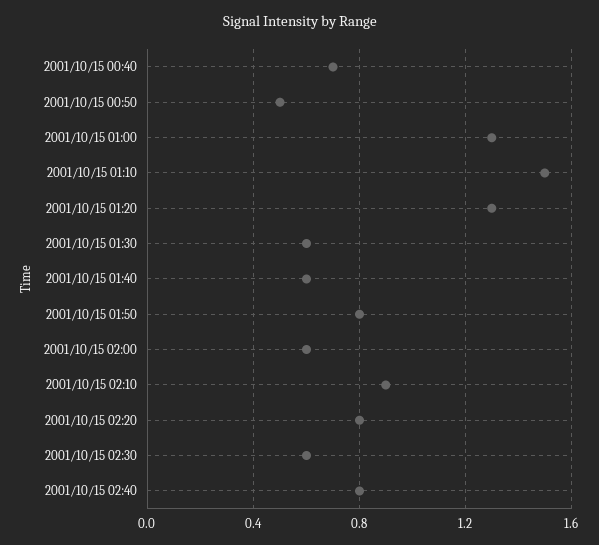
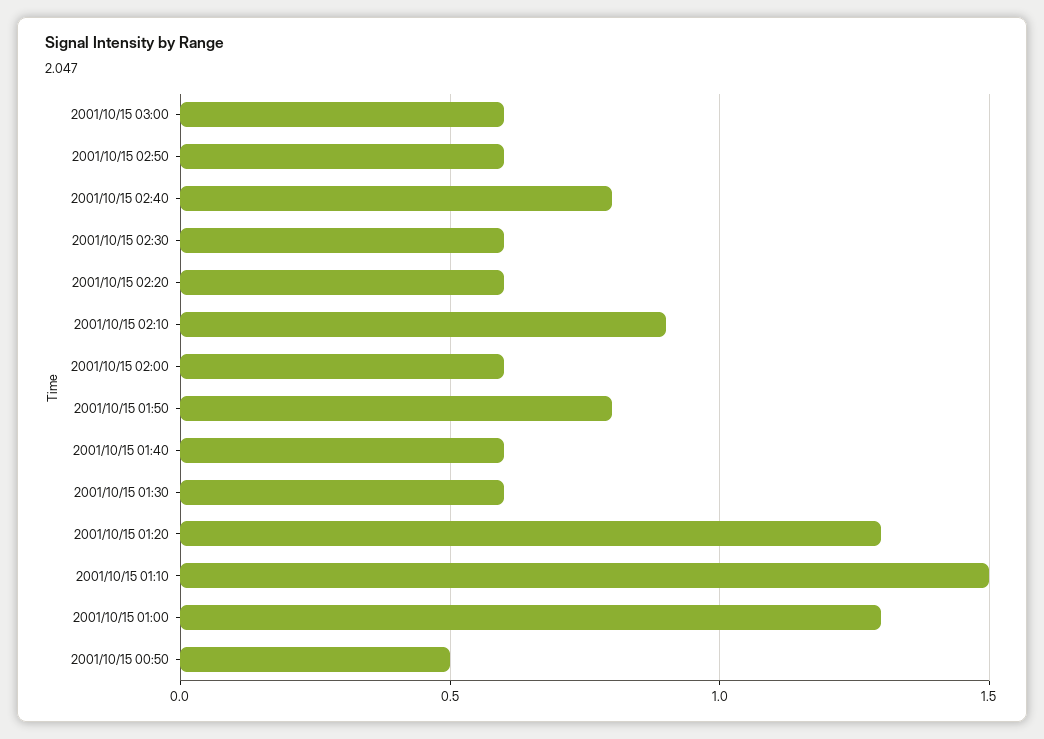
2001/10/15 00:40: 0.7 -> none
2001/10/15 02:20: 0.8 -> 0.6
2001/10/15 03:00: none -> 0.6
2001/10/15 02:50: none -> 0.6

